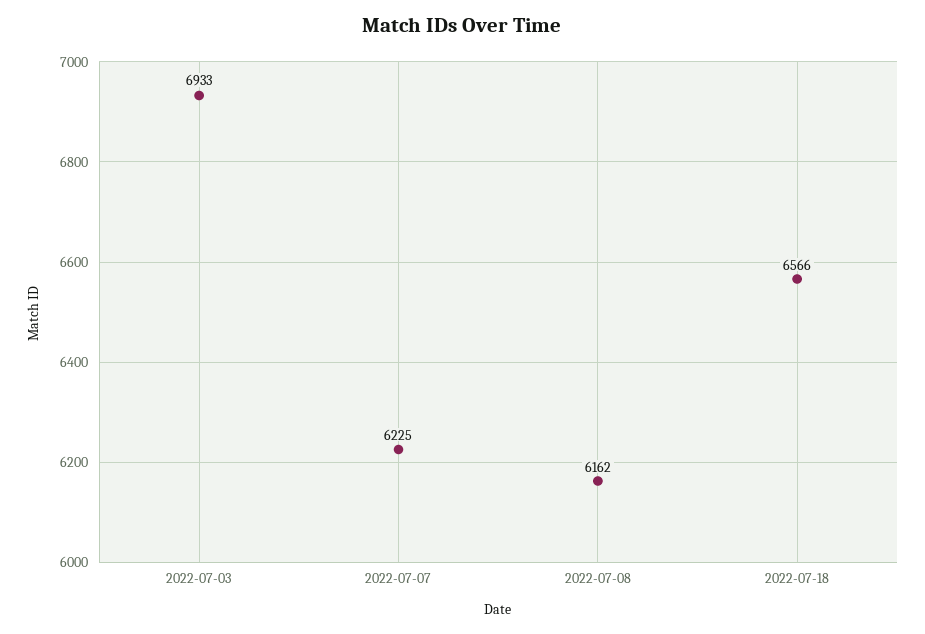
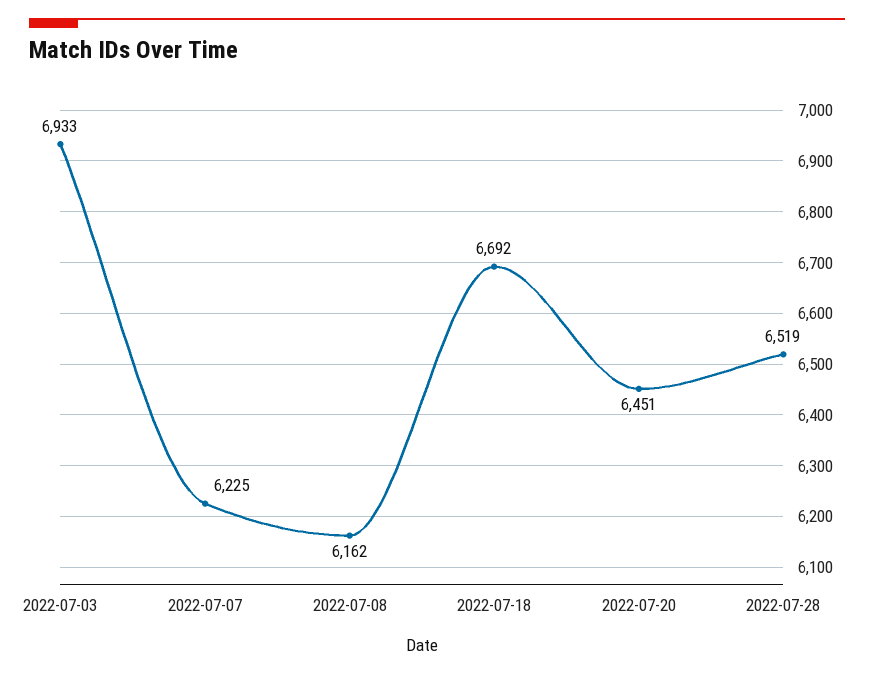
2022-07-18: 6566 -> 6692
2022-07-20: none -> 6451
2022-07-28: none -> 6519

